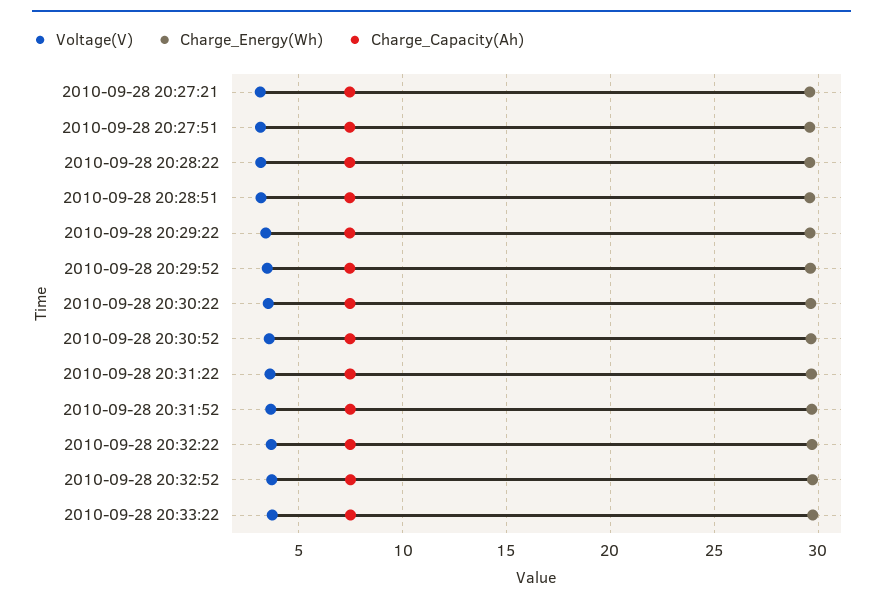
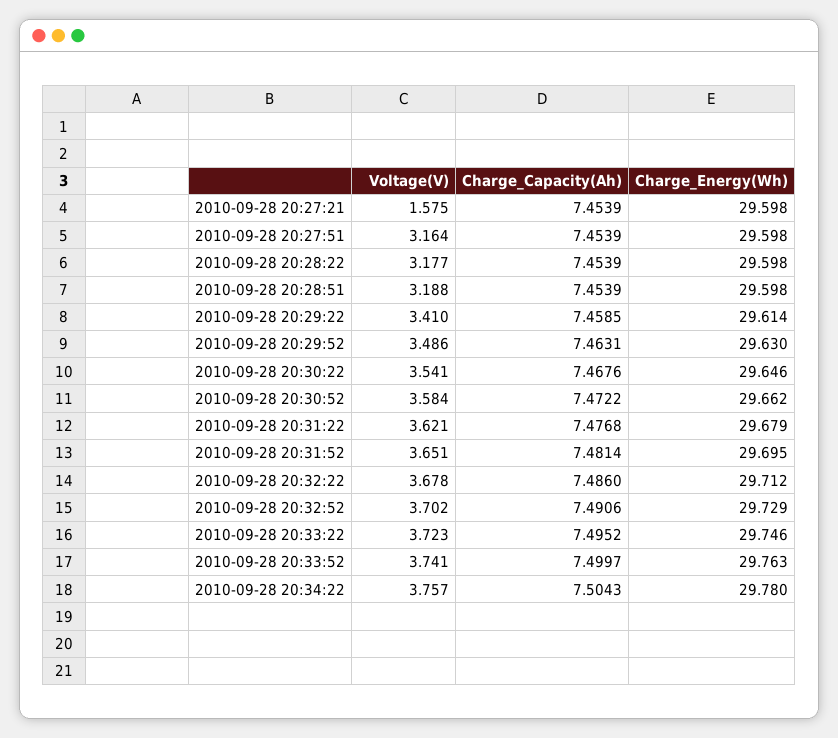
Voltage(V), 2010-09-28 20:27:21: 3 -> 1.575
Voltage(V), 2010-09-28 20:33:52: none -> 3.741
Charge_Capacity(Ah), 2010-09-28 20:33:52: none -> 7.4997
Charge_Energy(Wh), 2010-09-28 20:33:52: none -> 29.763
Voltage(V), 2010-09-28 20:34:22: none -> 3.757
Charge_Capacity(Ah), 2010-09-28 20:34:22: none -> 7.5043
Charge_Energy(Wh), 2010-09-28 20:34:22: none -> 29.78

